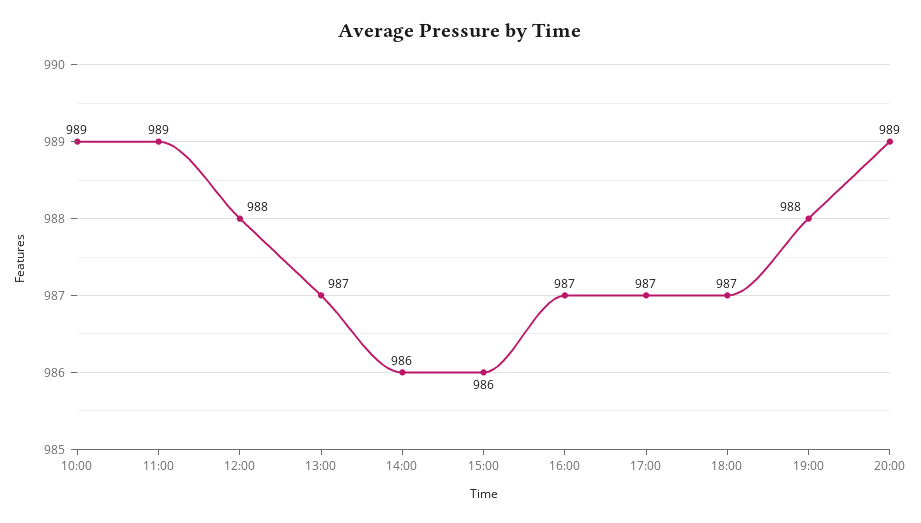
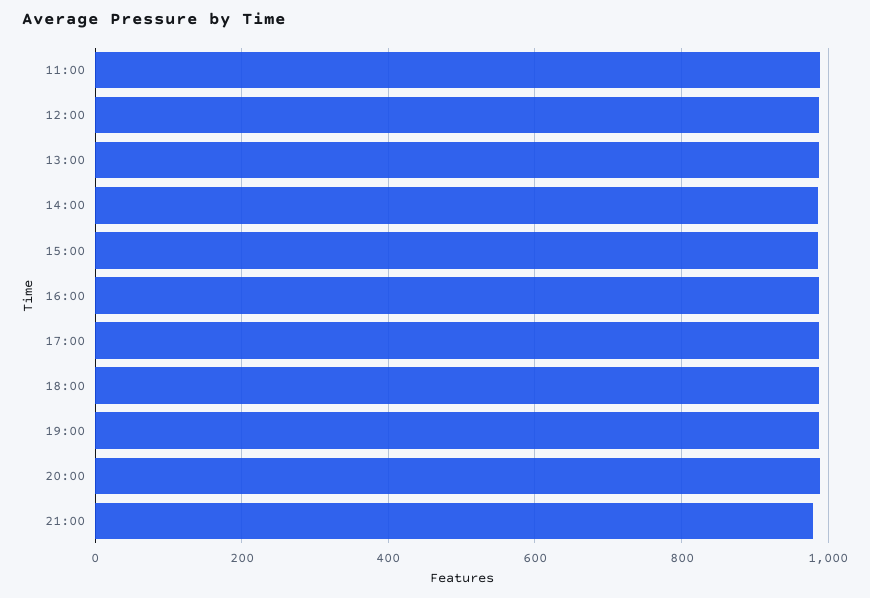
10:00: 989 -> none
21:00: none -> 980

